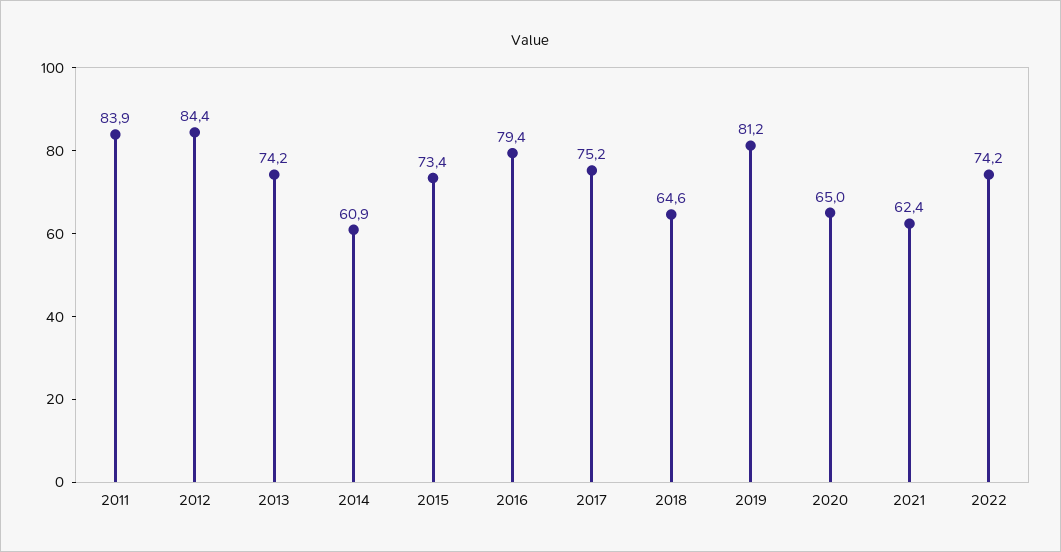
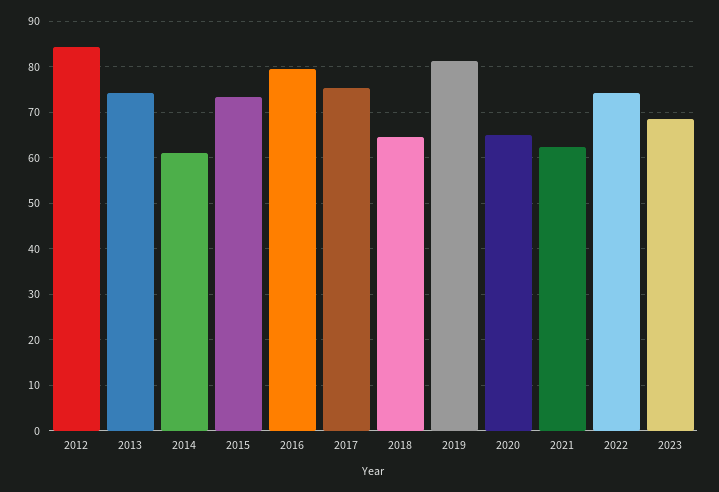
2011: 83.9 -> none
2023: none -> 68

